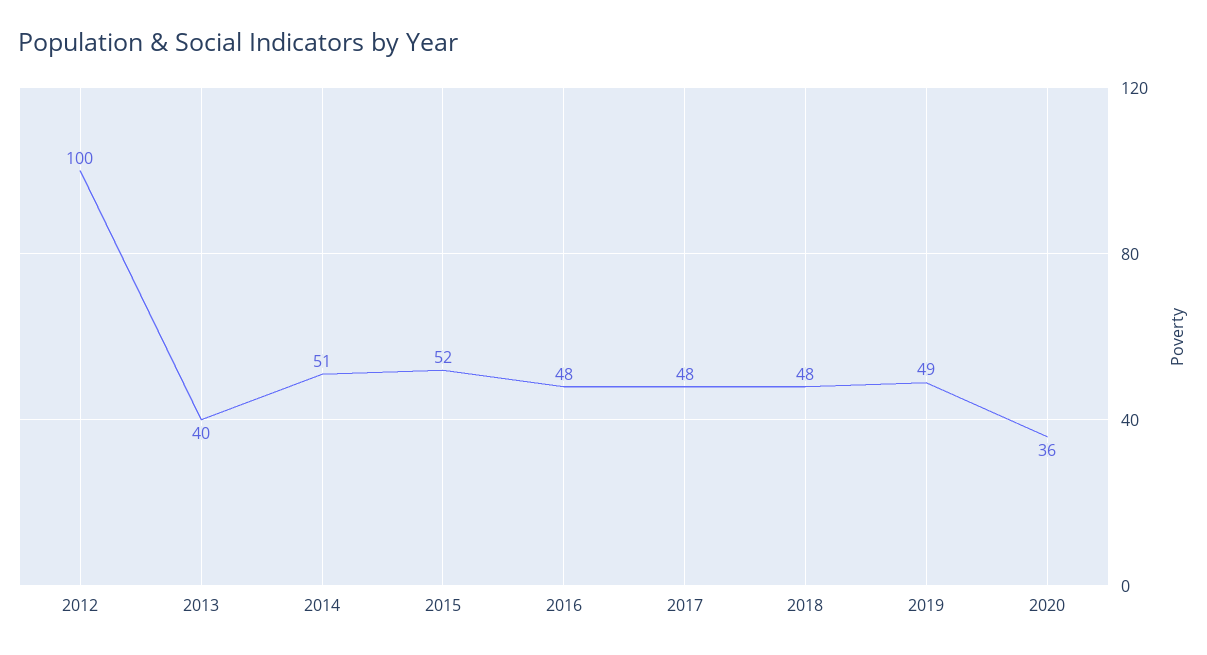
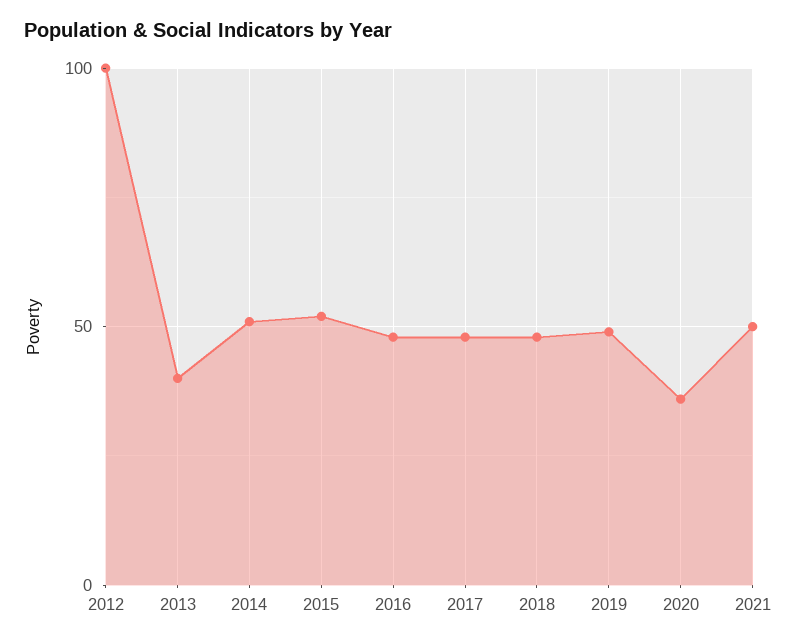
2021: none -> 50

